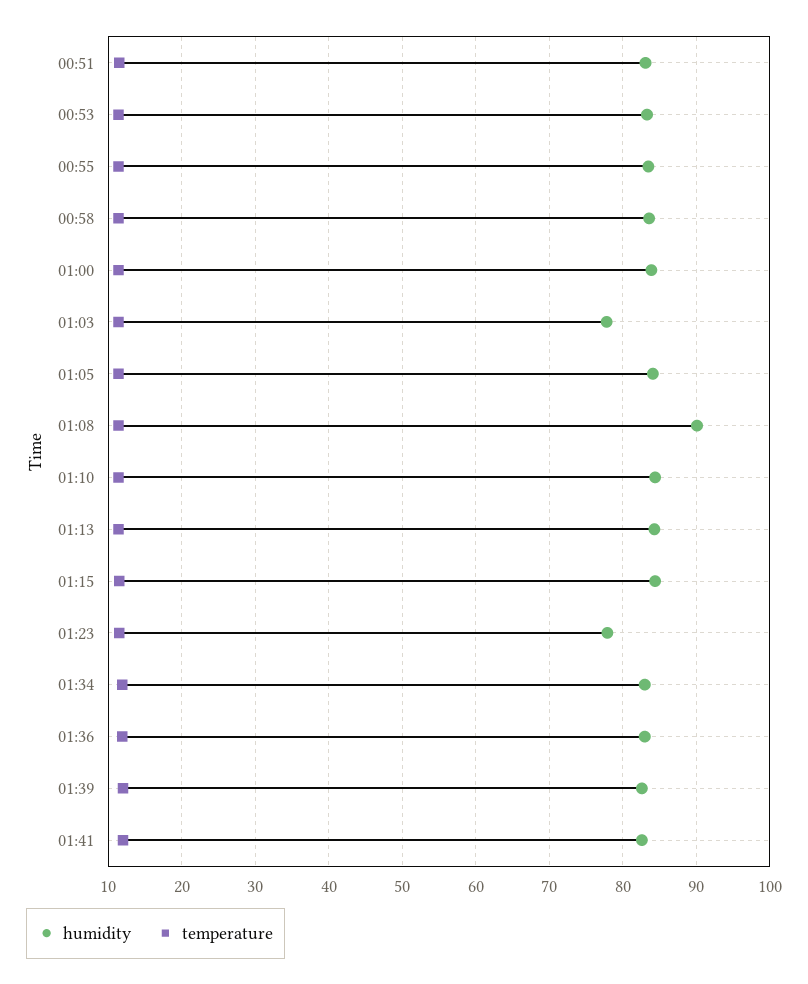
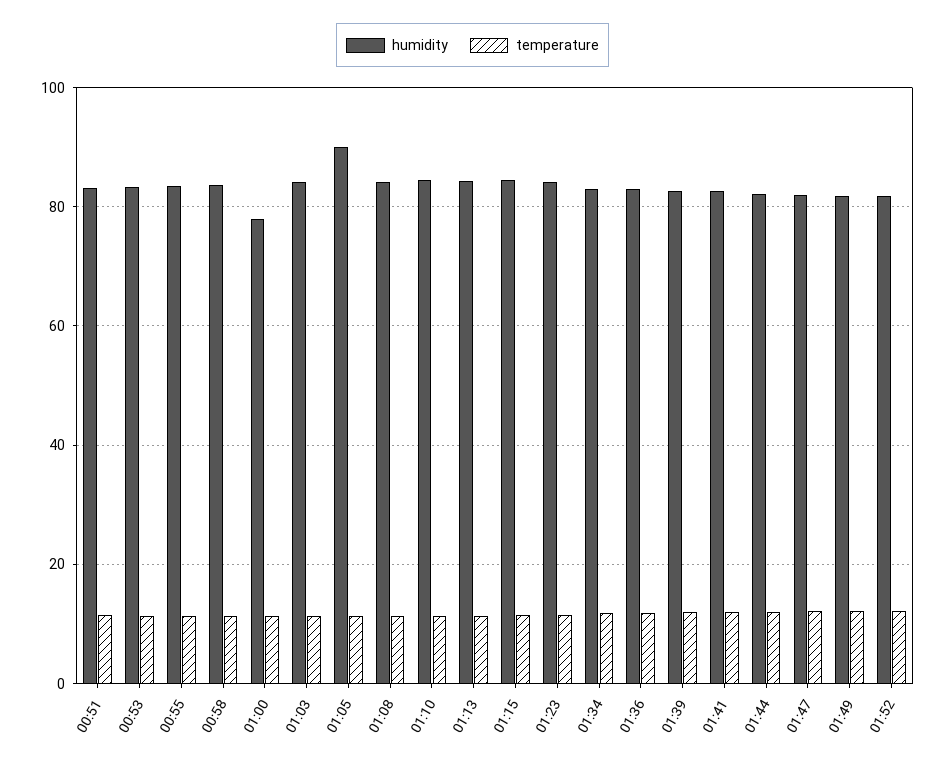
humidity, 01:00: 84 -> 78
humidity, 01:03: 78 -> 84
humidity, 01:05: 84 -> 90
humidity, 01:08: 90 -> 84
humidity, 01:23: 78 -> 84
humidity, 01:44: none -> 82
temperature, 01:44: none -> 12
humidity, 01:47: none -> 82
temperature, 01:47: none -> 12
humidity, 01:49: none -> 82
temperature, 01:49: none -> 12
humidity, 01:52: none -> 82
temperature, 01:52: none -> 12

